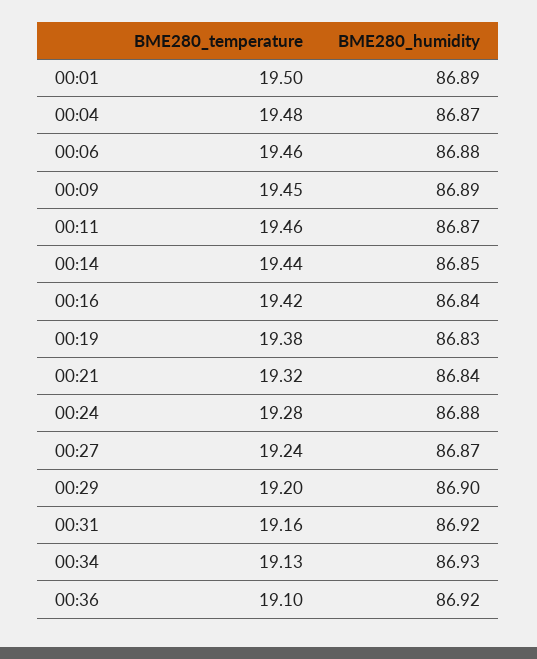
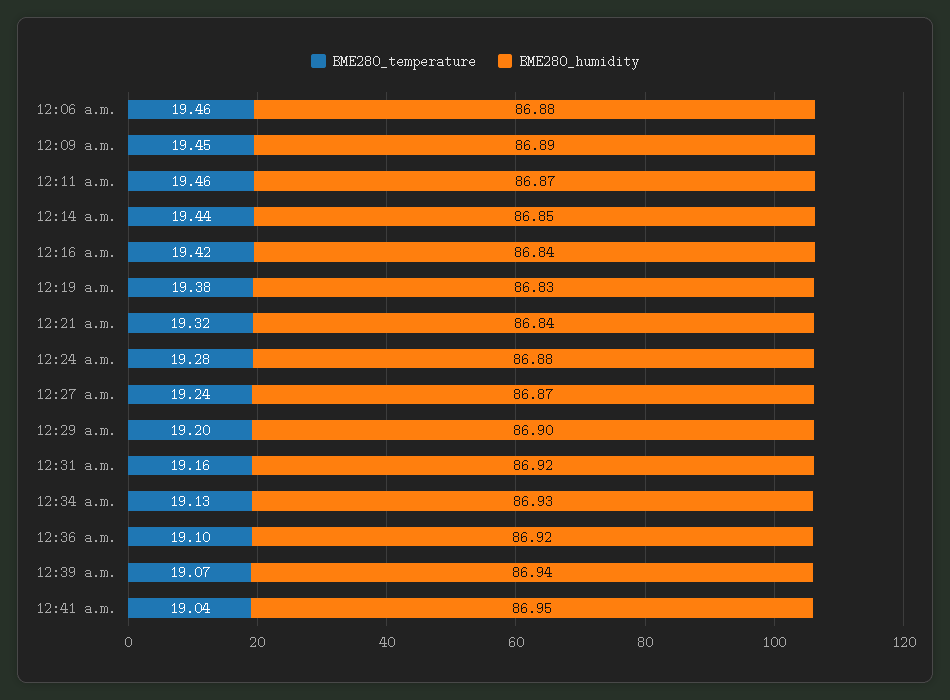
BME280_temperature, 00:01: 19.5 -> none
BME280_humidity, 00:01: 86.89 -> none
BME280_temperature, 00:04: 19.48 -> none
BME280_humidity, 00:04: 86.87 -> none
BME280_temperature, 12:39 a.m.: none -> 19.07
BME280_humidity, 12:39 a.m.: none -> 86.94
BME280_temperature, 12:41 a.m.: none -> 19.04
BME280_humidity, 12:41 a.m.: none -> 86.95

